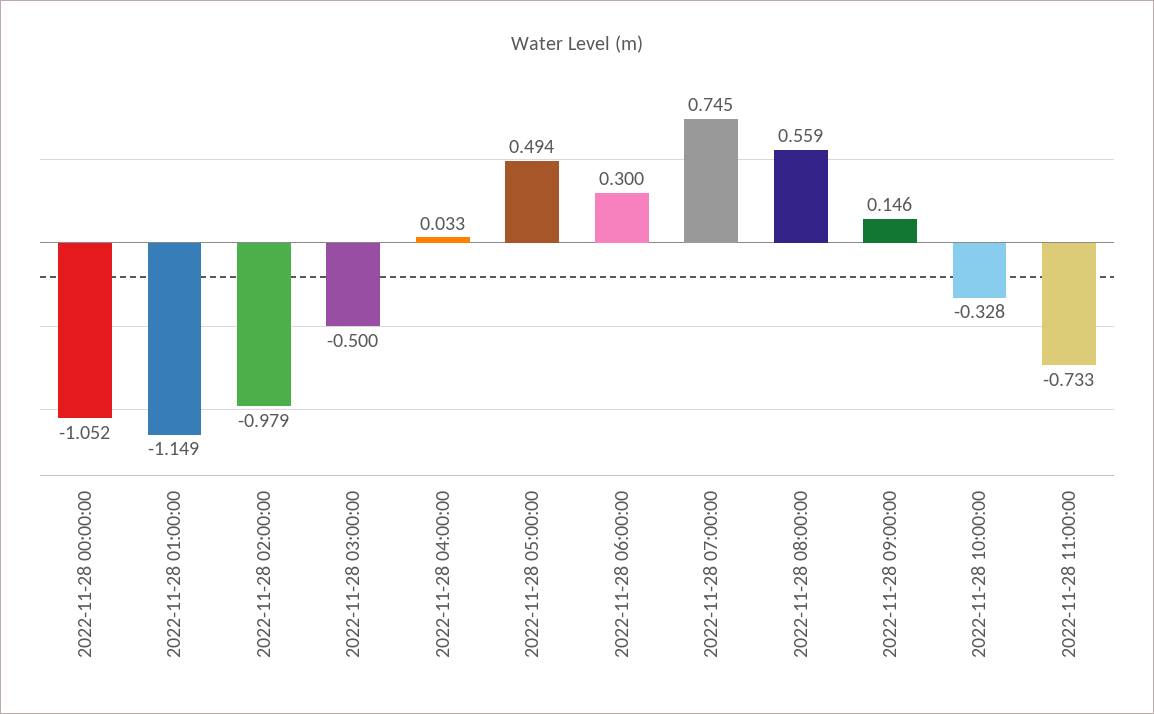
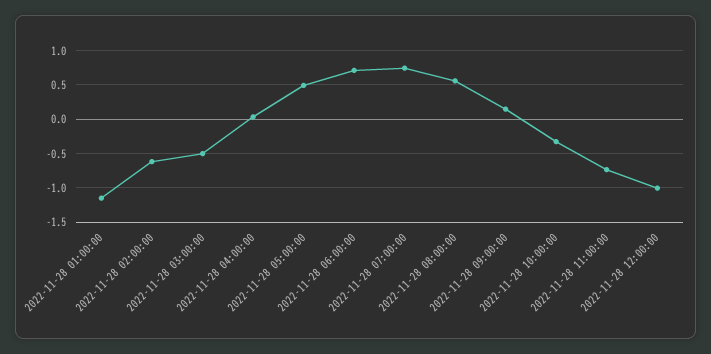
2022-11-28 00:00:00: -1.052 -> none
2022-11-28 02:00:00: -0.979 -> -0.6
2022-11-28 06:00:00: 0.3 -> 0.7
2022-11-28 12:00:00: none -> -1

